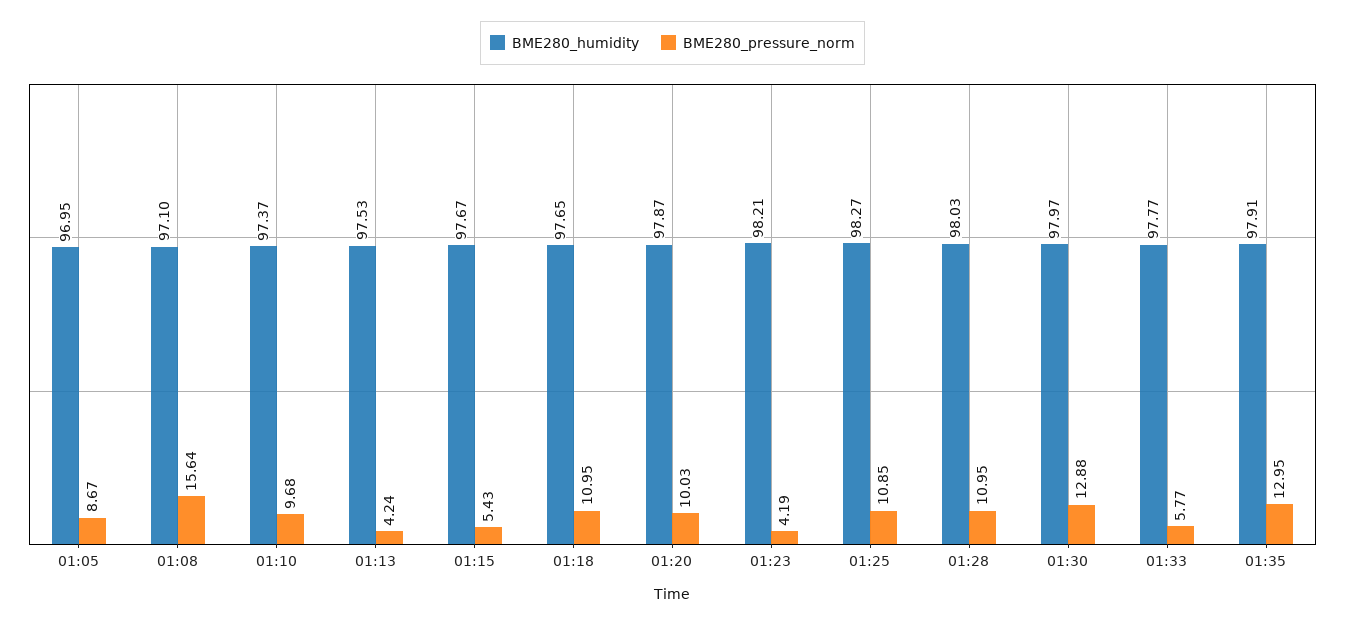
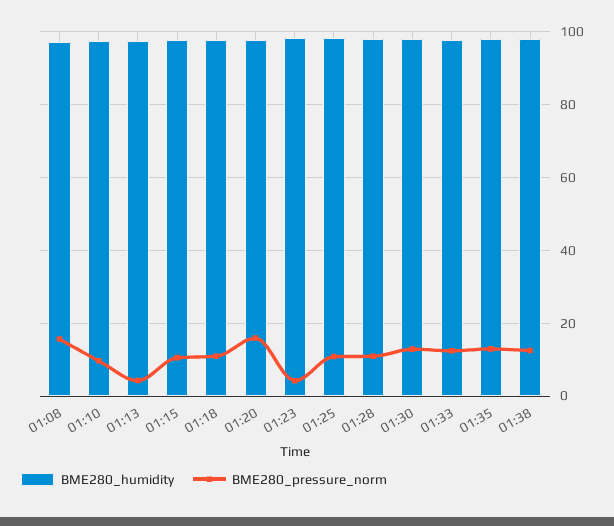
BME280_humidity, 01:05: 96.95 -> none
BME280_pressure_norm, 01:05: 8.67 -> none
BME280_pressure_norm, 01:15: 5.43 -> 10
BME280_pressure_norm, 01:20: 10.03 -> 16
BME280_pressure_norm, 01:33: 5.77 -> 12
BME280_humidity, 01:38: none -> 98
BME280_pressure_norm, 01:38: none -> 12

